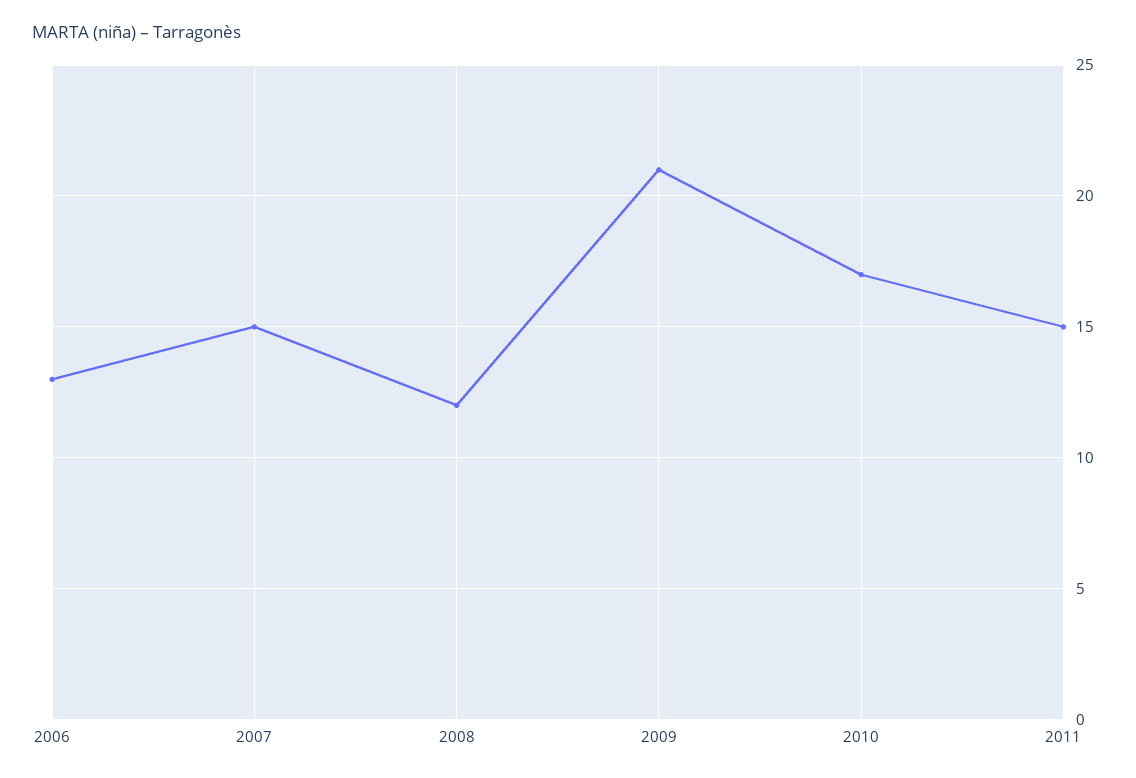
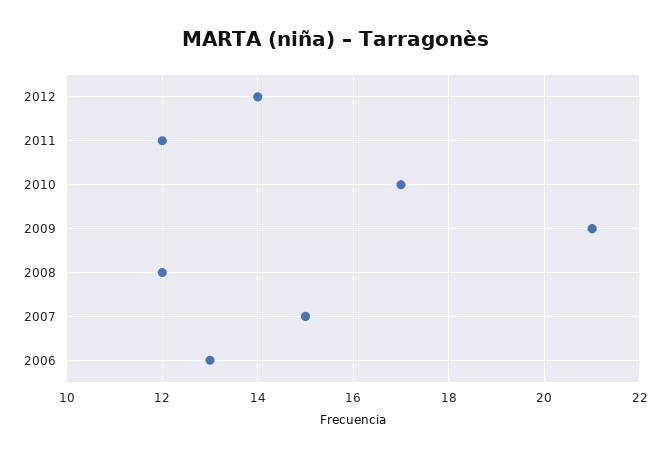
2011: 15 -> 12
2012: none -> 14

